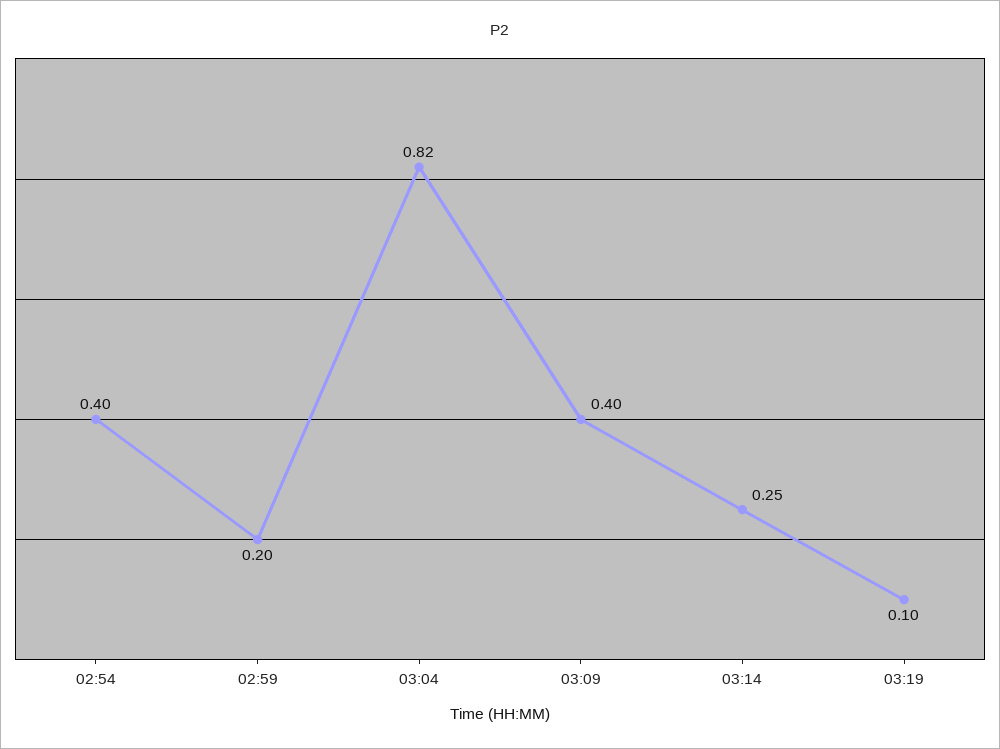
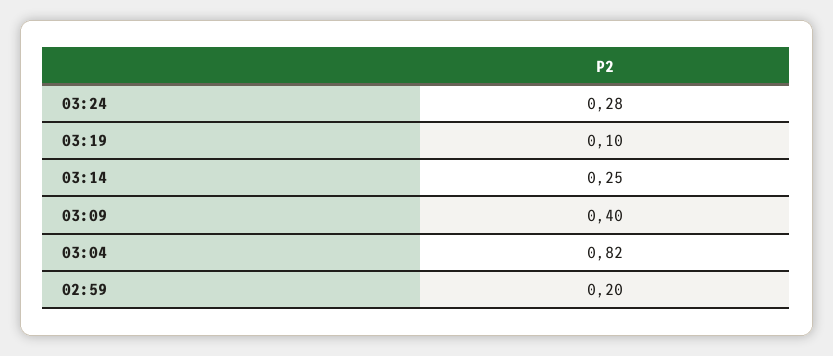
02:54: 0.4 -> none
03:24: none -> 0.28

